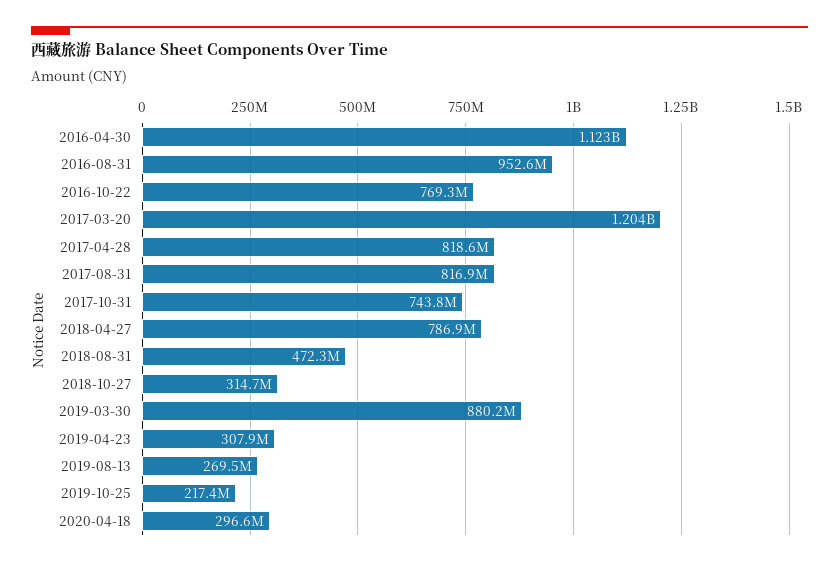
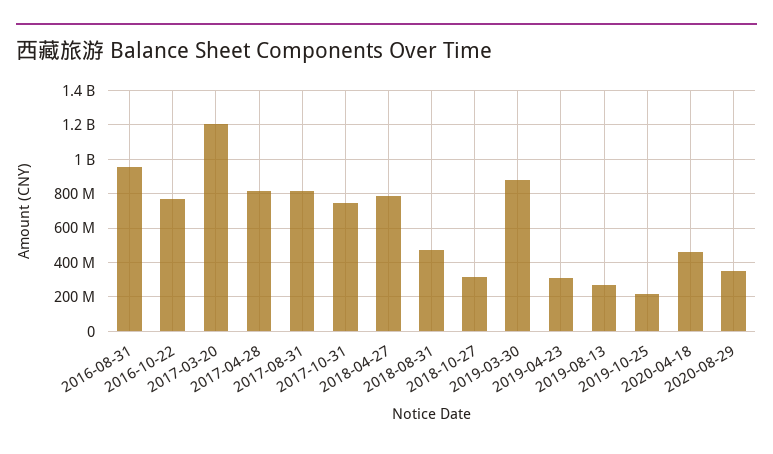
2016-04-30: 1123000000 -> none
2020-04-18: 296600000 -> 450000000
2020-08-29: none -> 350000000

